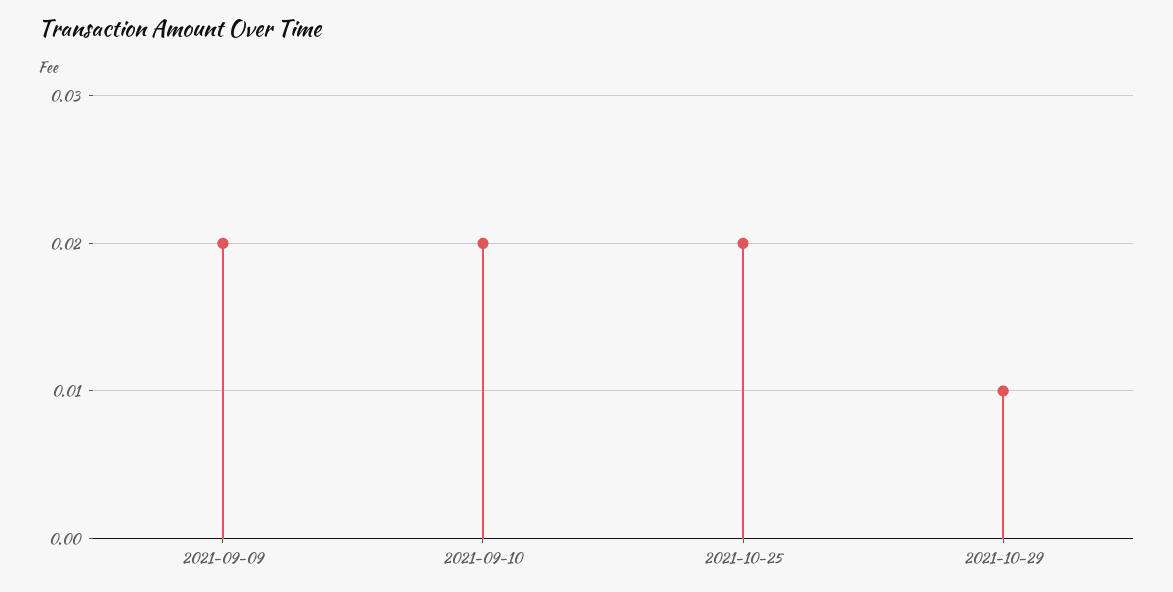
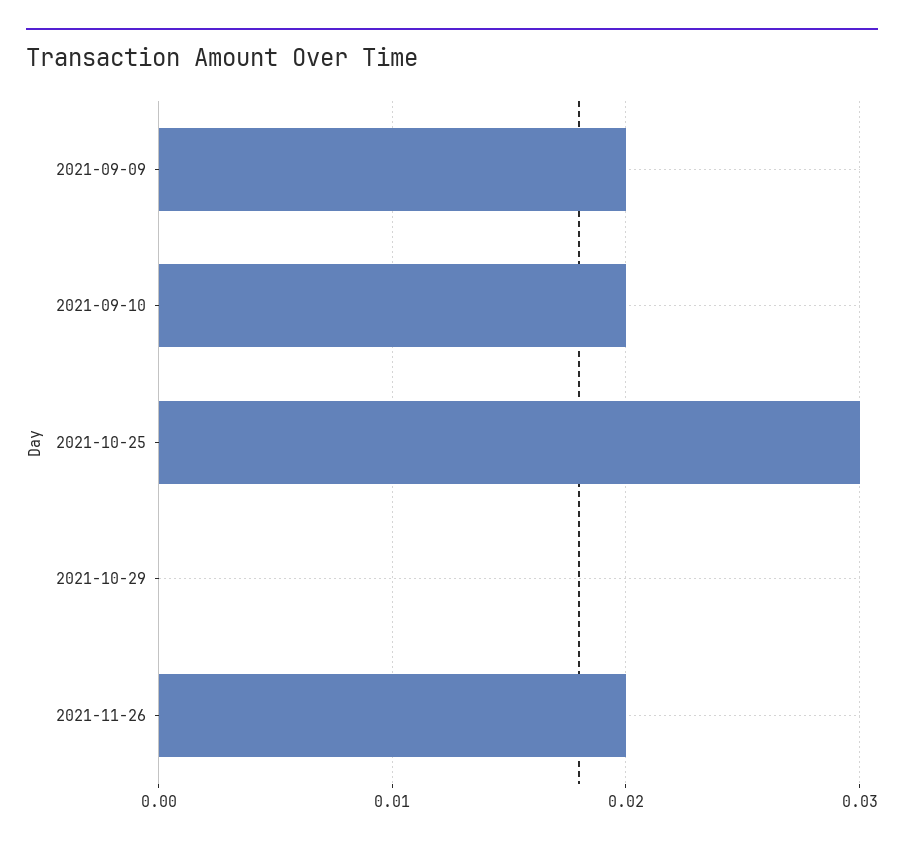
2021-10-25: 0.02 -> 0.03
2021-10-29: 0.01 -> 0
2021-11-26: none -> 0.02

